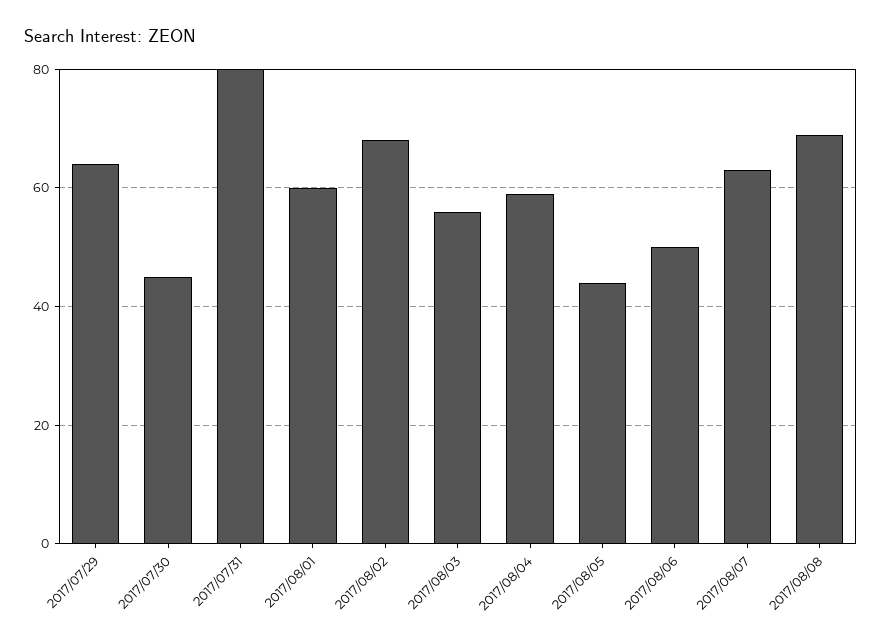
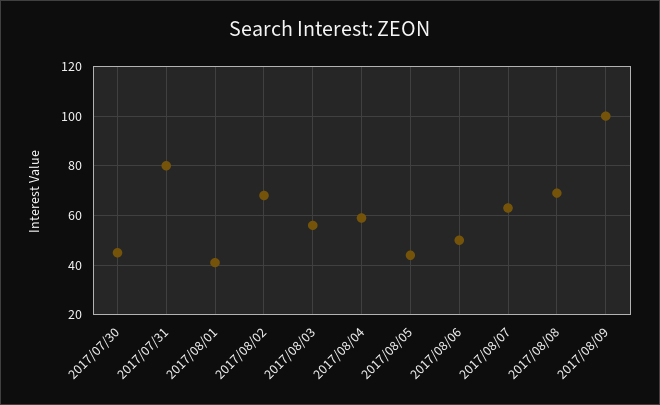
2017/07/29: 65 -> none
2017/08/01: 60 -> 40
2017/08/09: none -> 100

